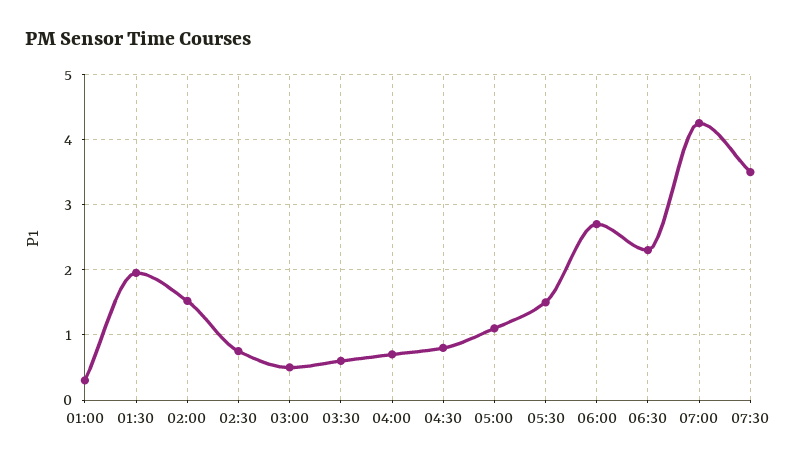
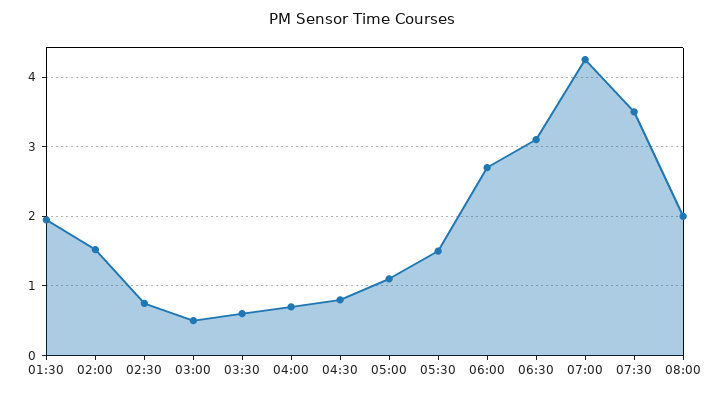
01:00: 0.3 -> none
06:30: 2.3 -> 3.1
08:00: none -> 2

